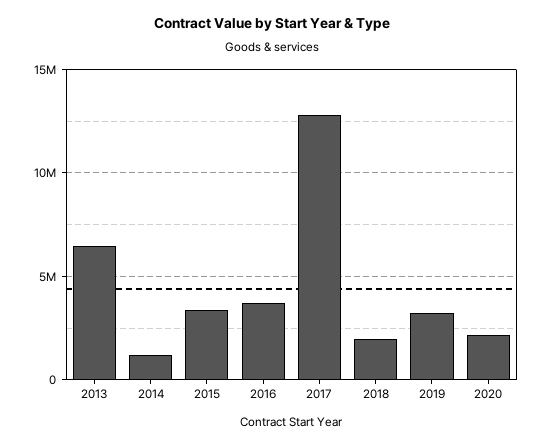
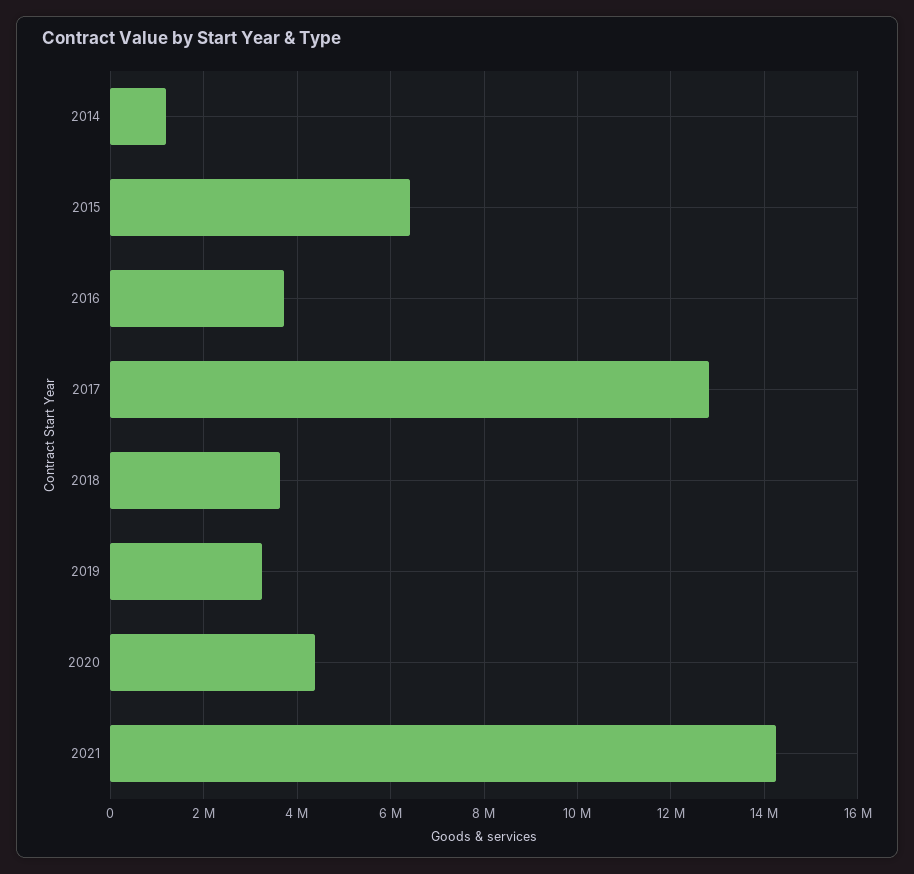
2013: 6500000 -> none
2015: 3500000 -> 6400000
2018: 2000000 -> 3600000
2020: 2000000 -> 4400000
2021: none -> 14200000

